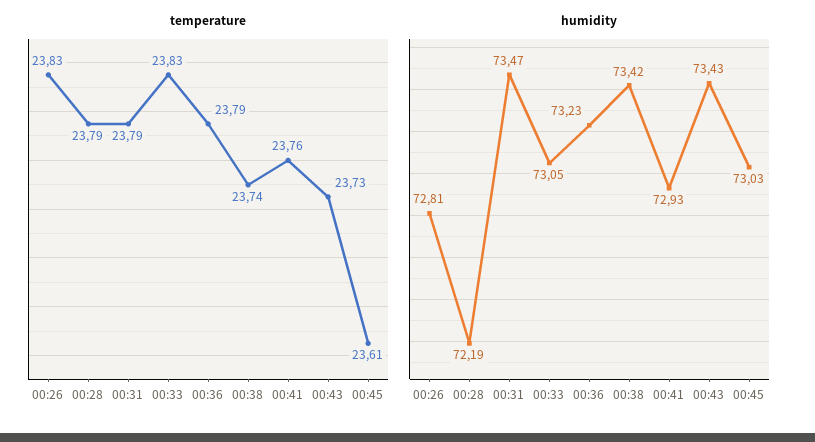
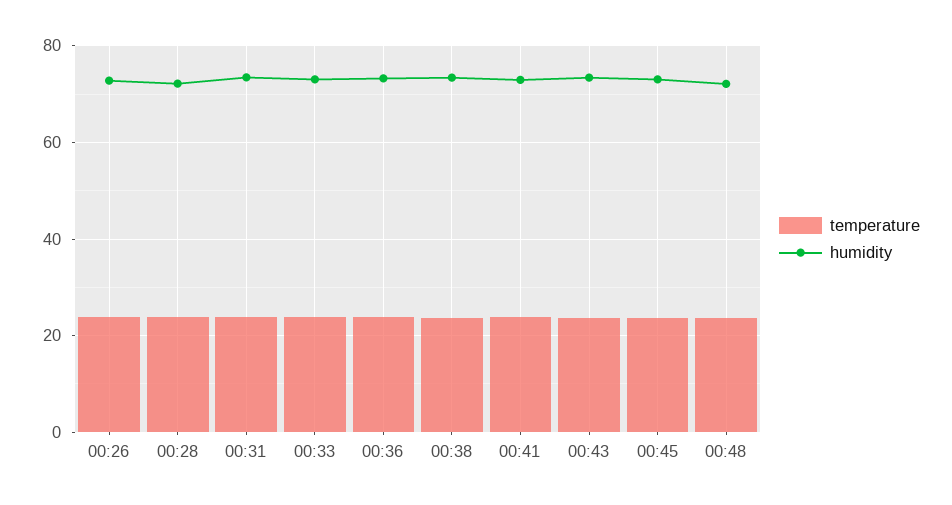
temperature, 00:48: none -> 24
humidity, 00:48: none -> 72

